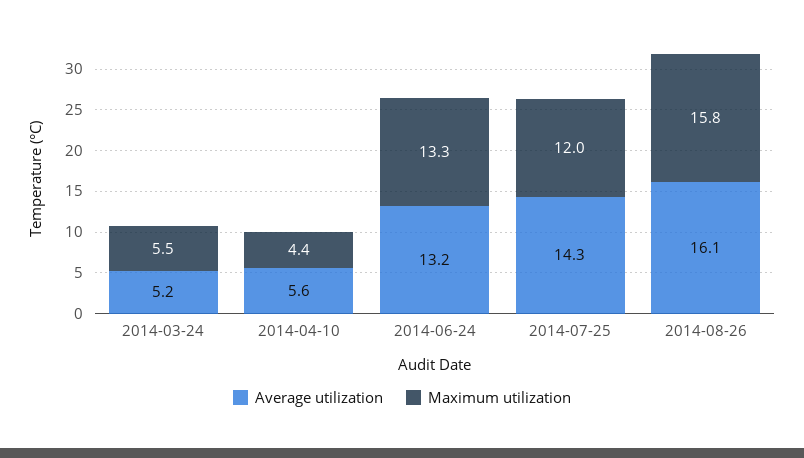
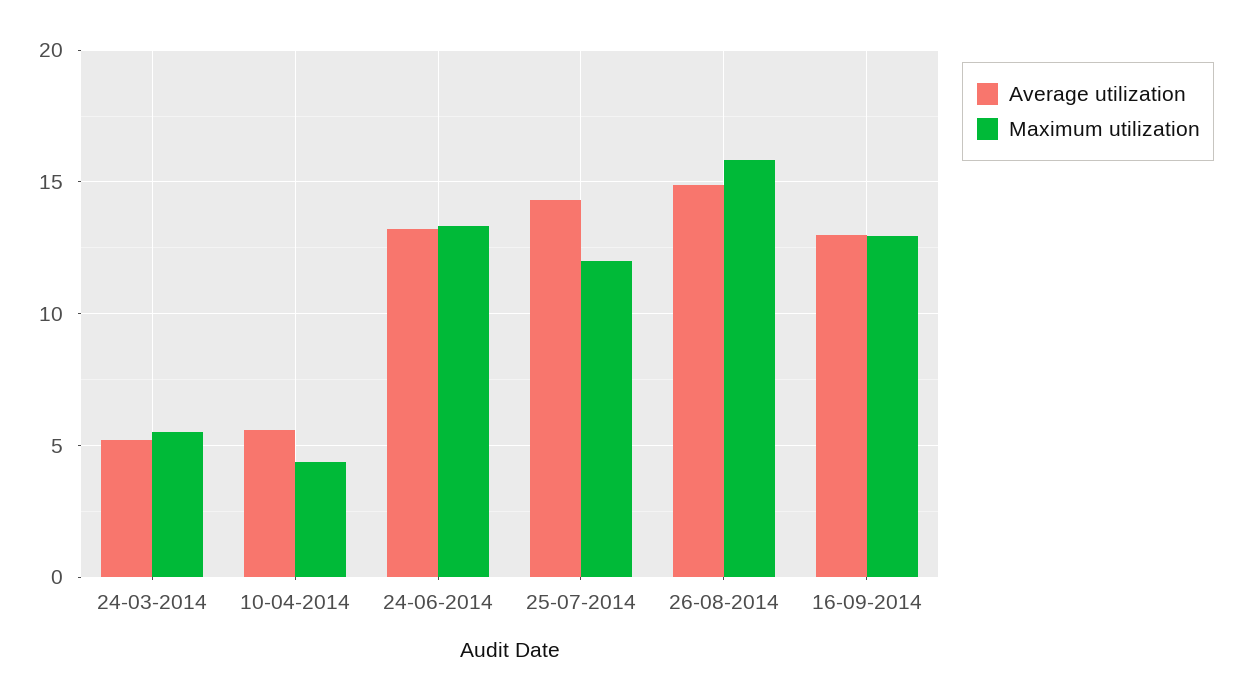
Average utilization, 2014-08-26: 16.1 -> 15
Average utilization, 16-09-2014: none -> 13
Maximum utilization, 16-09-2014: none -> 13

